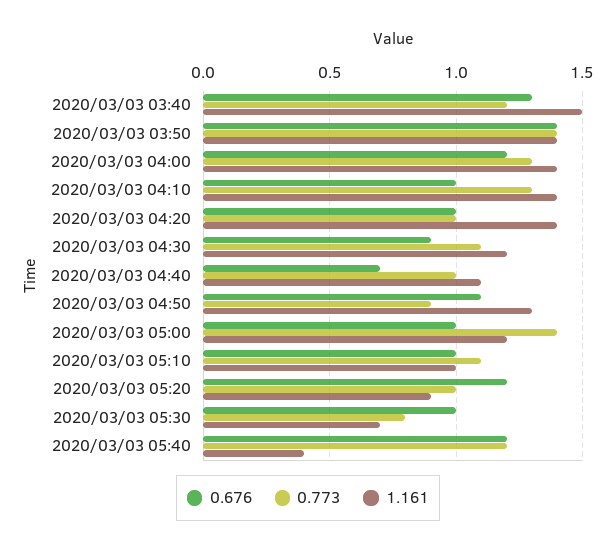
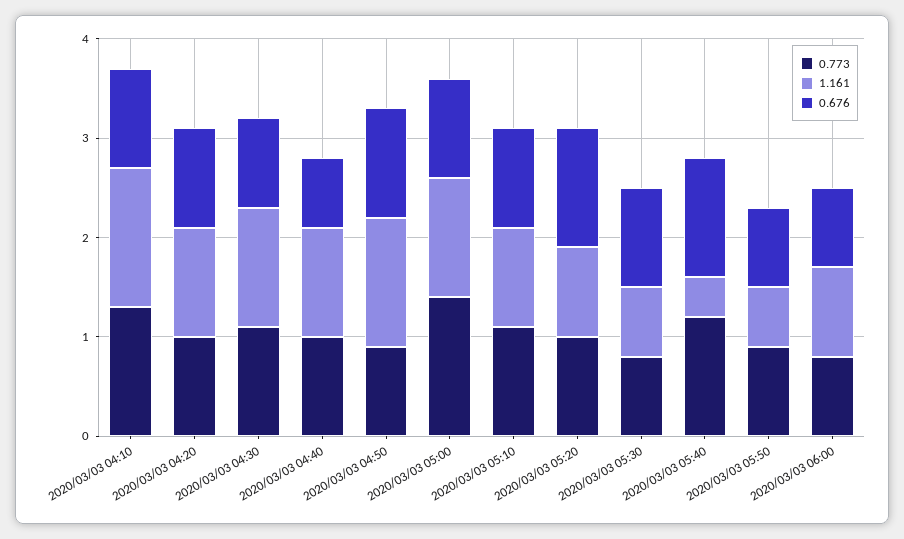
0.676, 2020/03/03 03:40: 1.3 -> none
0.773, 2020/03/03 03:40: 1.2 -> none
1.161, 2020/03/03 03:40: 1.5 -> none
0.676, 2020/03/03 03:50: 1.4 -> none
0.773, 2020/03/03 03:50: 1.4 -> none
1.161, 2020/03/03 03:50: 1.4 -> none
0.676, 2020/03/03 04:00: 1.2 -> none
0.773, 2020/03/03 04:00: 1.3 -> none
1.161, 2020/03/03 04:00: 1.4 -> none
1.161, 2020/03/03 04:20: 1.4 -> 1.1
0.773, 2020/03/03 05:50: none -> 0.9
1.161, 2020/03/03 05:50: none -> 0.6
0.676, 2020/03/03 05:50: none -> 0.8
0.773, 2020/03/03 06:00: none -> 0.8
1.161, 2020/03/03 06:00: none -> 0.9
0.676, 2020/03/03 06:00: none -> 0.8

